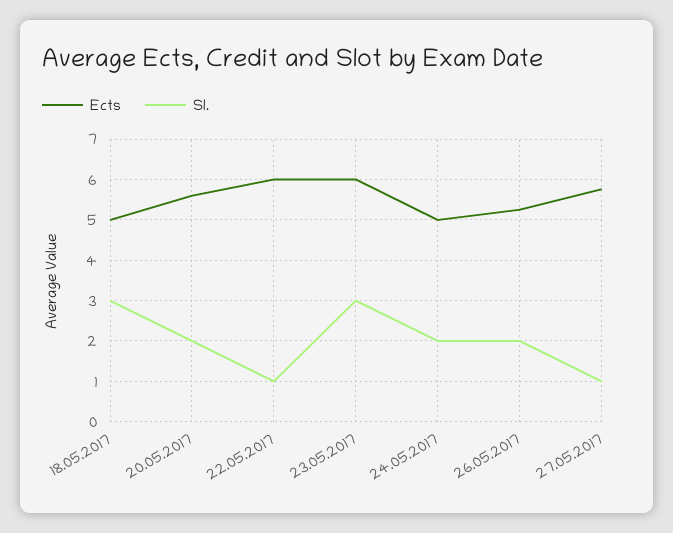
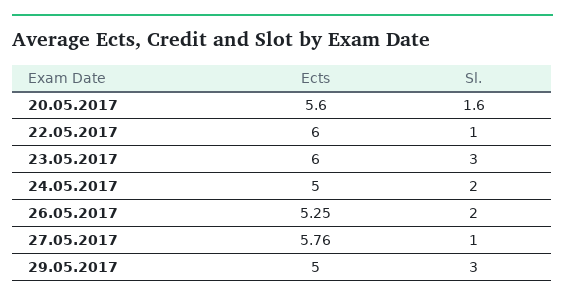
Ects, 18.05.2017: 5 -> none
Sl., 18.05.2017: 3 -> none
Sl., 20.05.2017: 2 -> 1.6
Ects, 29.05.2017: none -> 5
Sl., 29.05.2017: none -> 3

